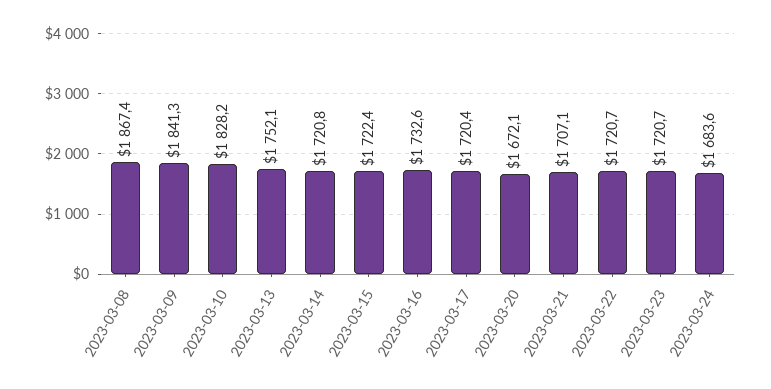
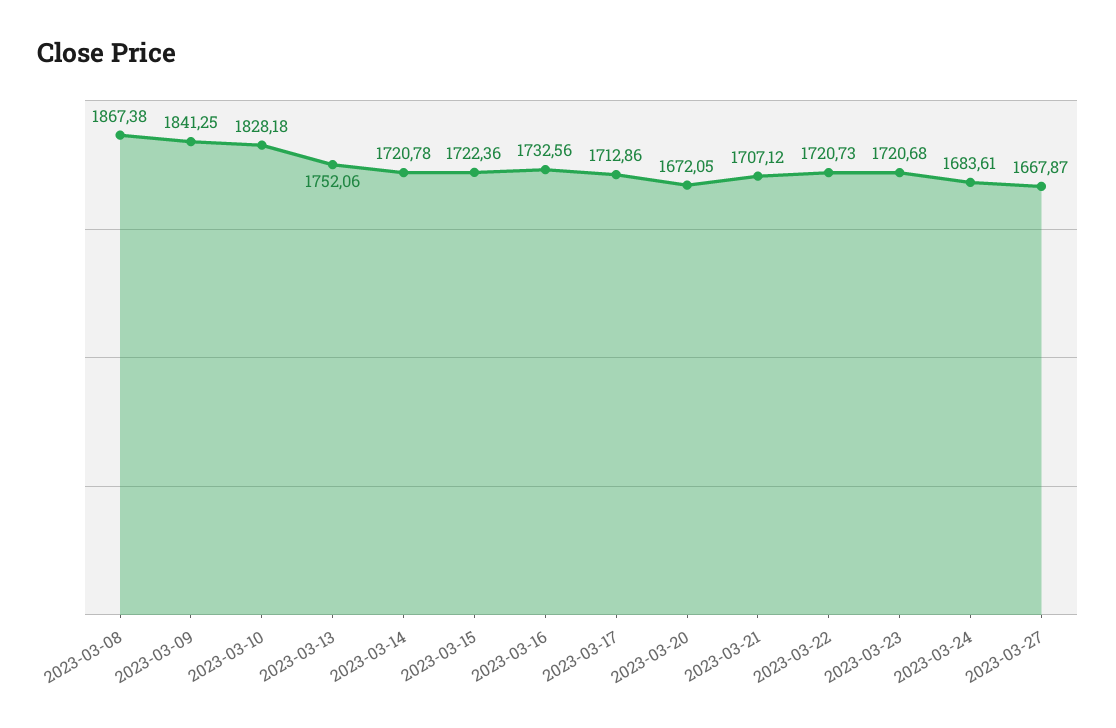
2023-03-17: 1720.4 -> 1712.86
2023-03-27: none -> 1667.87

